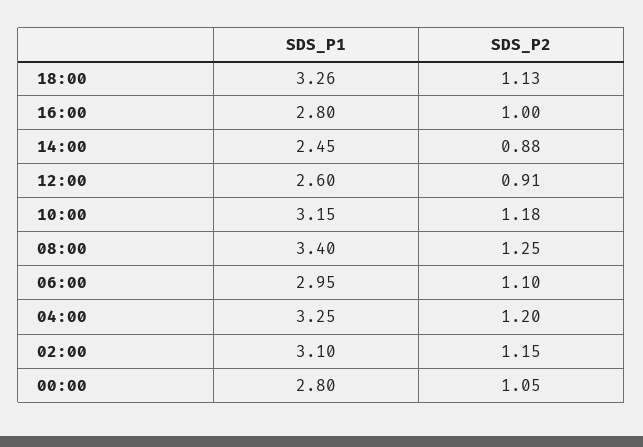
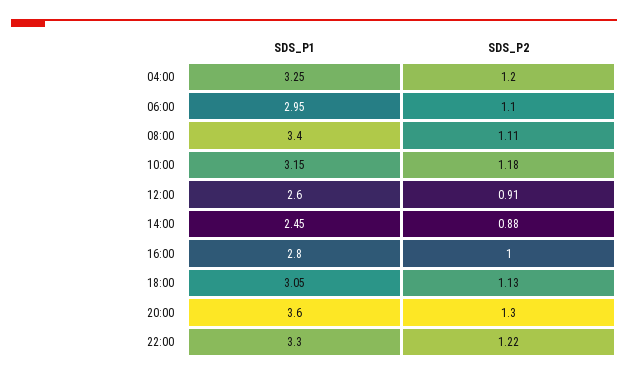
SDS_P1, 18:00: 3.26 -> 3.05
SDS_P2, 08:00: 1.25 -> 1.11
SDS_P1, 02:00: 3.1 -> none
SDS_P2, 02:00: 1.15 -> none
SDS_P1, 00:00: 2.8 -> none
SDS_P2, 00:00: 1.05 -> none
SDS_P1, 20:00: none -> 3.6
SDS_P2, 20:00: none -> 1.3
SDS_P1, 22:00: none -> 3.3
SDS_P2, 22:00: none -> 1.22

